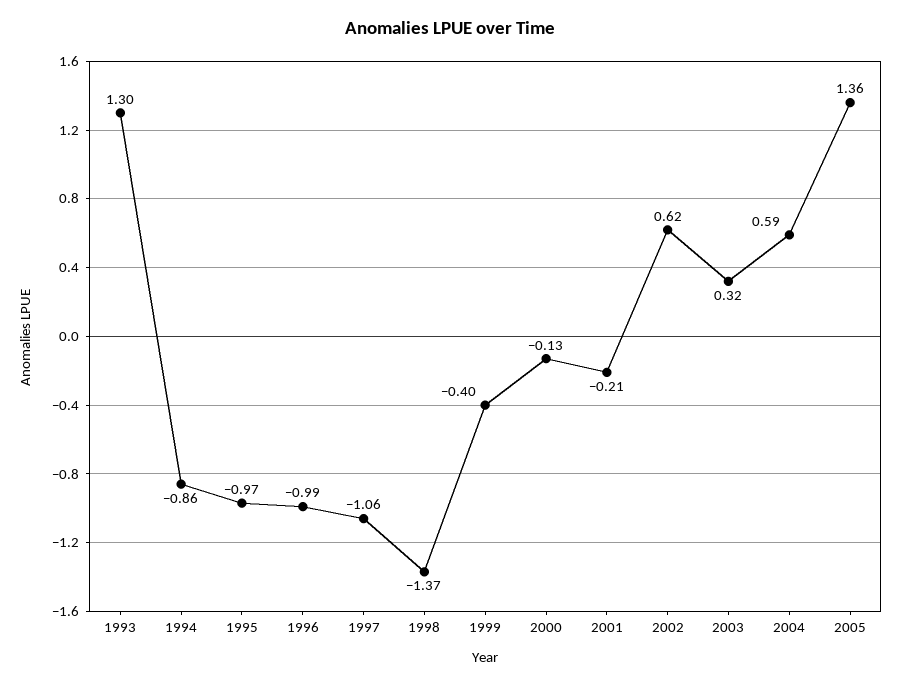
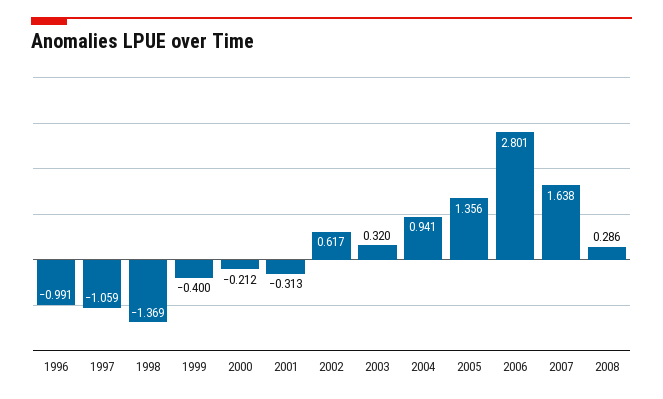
1993: 1.3 -> none
1994: -0.86 -> none
1995: -0.97 -> none
2000: -0.13 -> -0.212
2001: -0.21 -> -0.313
2004: 0.59 -> 0.941
2006: none -> 2.801
2007: none -> 1.638
2008: none -> 0.286

